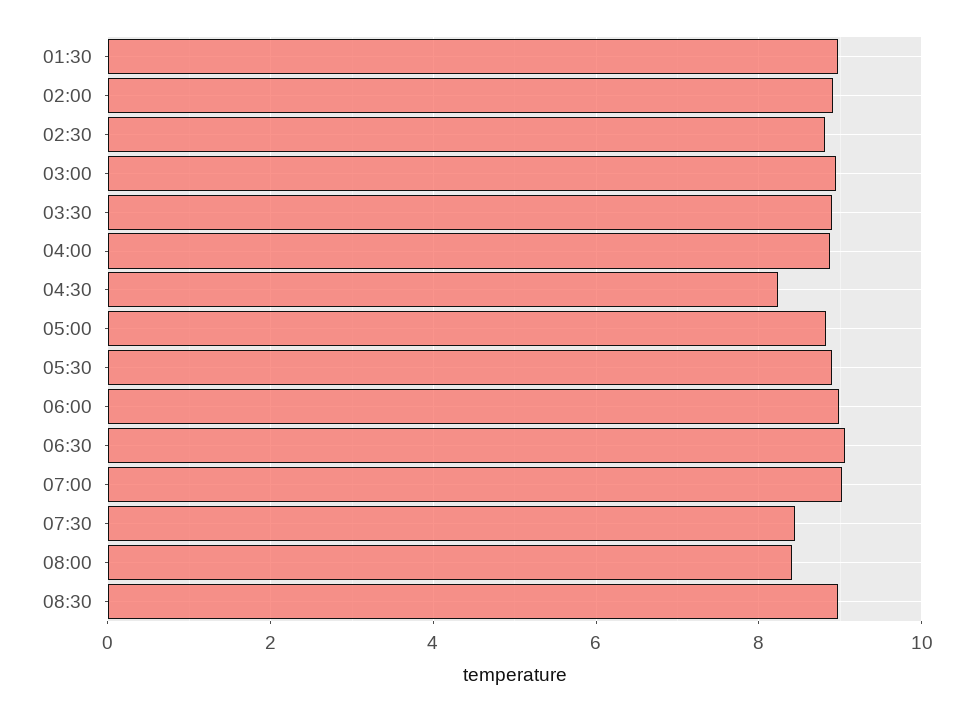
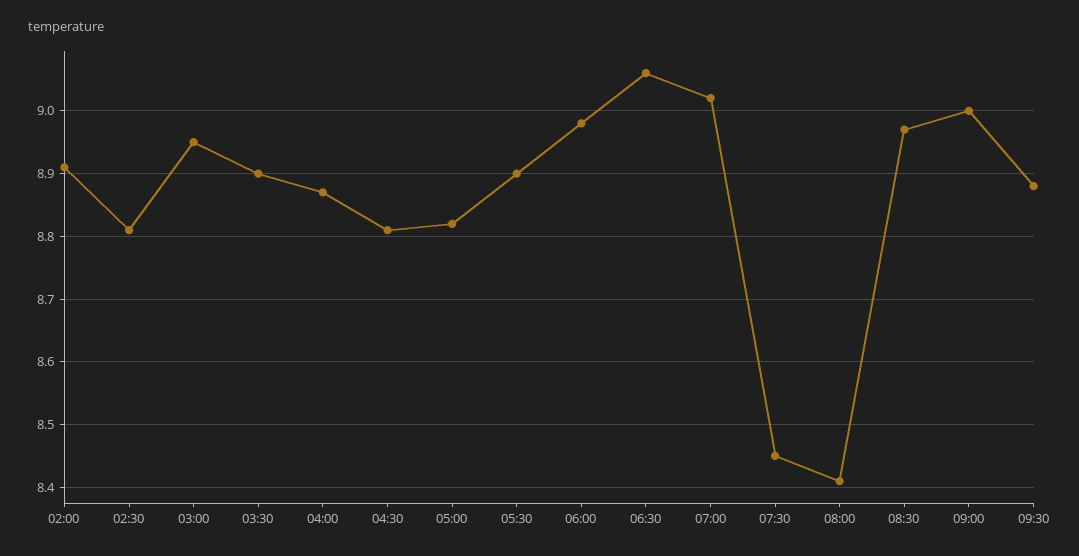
01:30: 9 -> none
04:30: 8.2 -> 8.81
09:00: none -> 9
09:30: none -> 8.88

